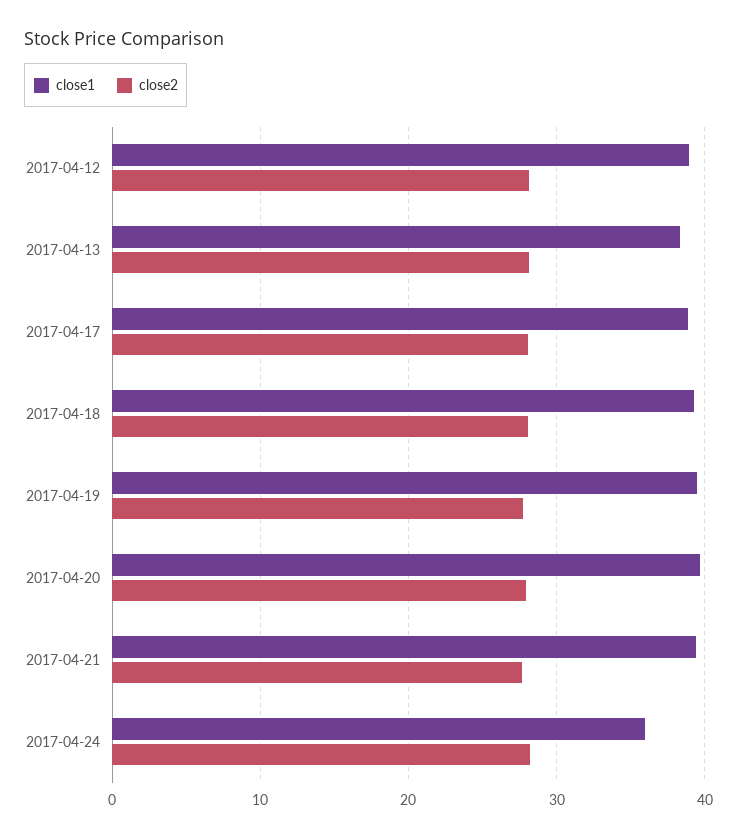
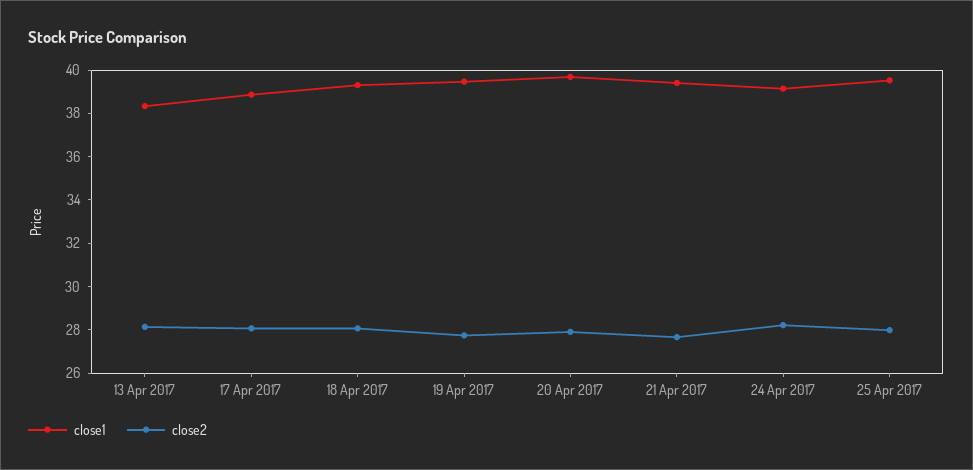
close1, 2017-04-12: 39 -> none
close2, 2017-04-12: 28 -> none
close1, 2017-04-24: 36 -> 39
close1, 25 Apr 2017: none -> 39.5
close2, 25 Apr 2017: none -> 28

